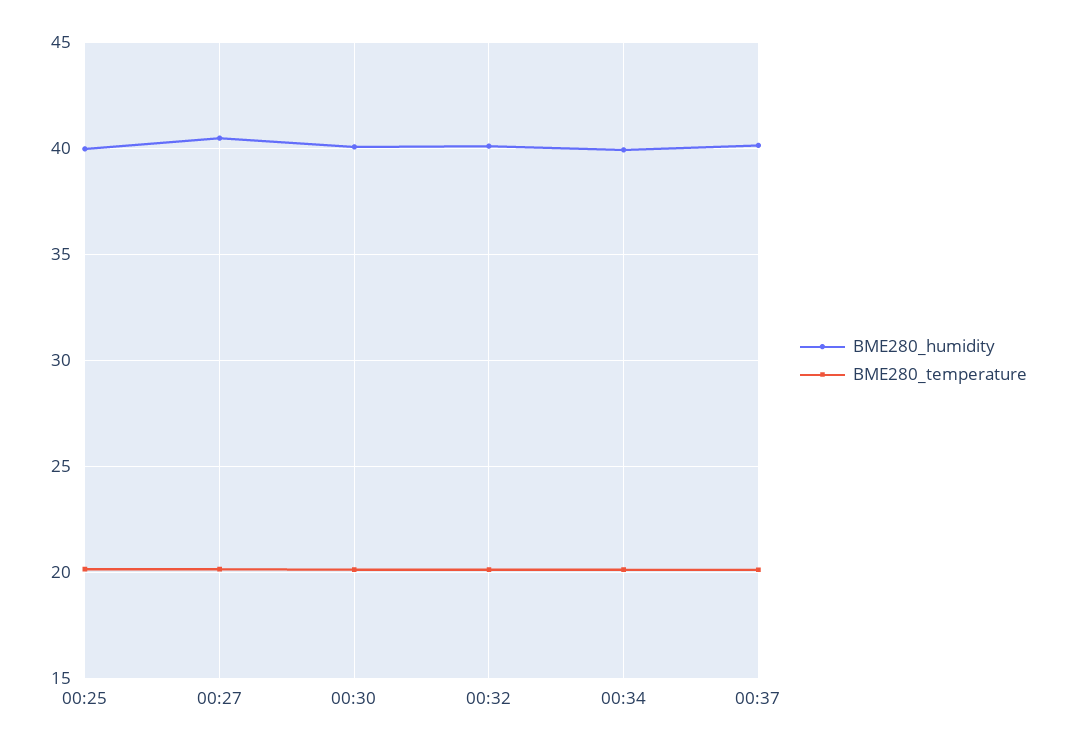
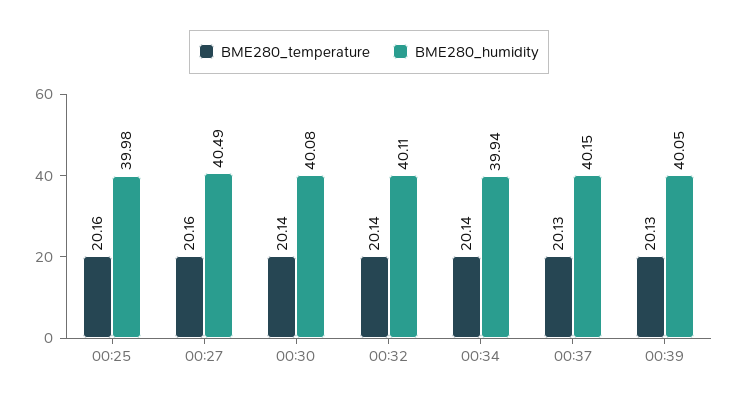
BME280_temperature, 00:39: none -> 20.13
BME280_humidity, 00:39: none -> 40.05

